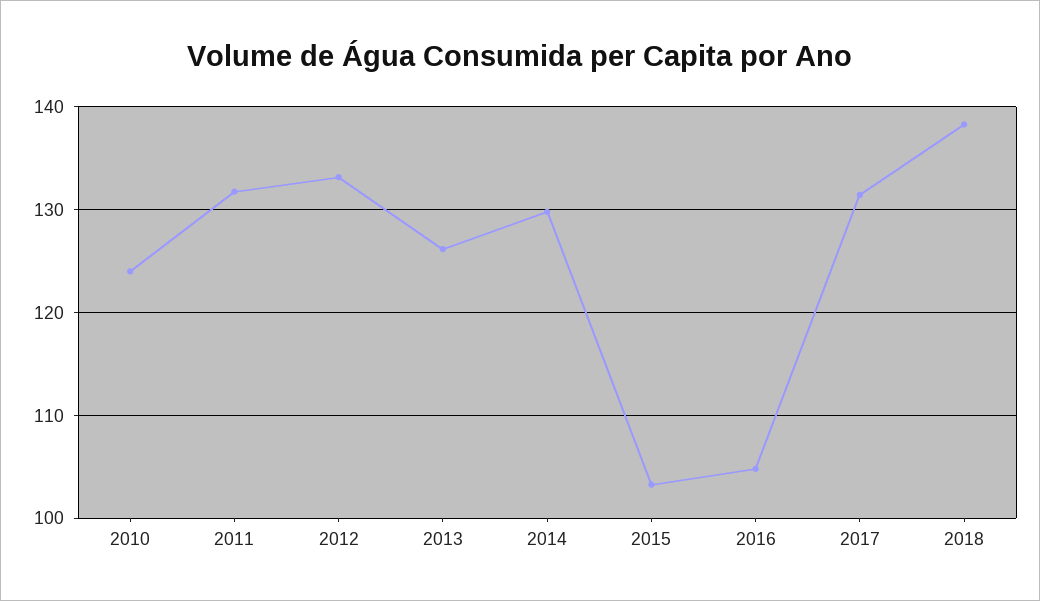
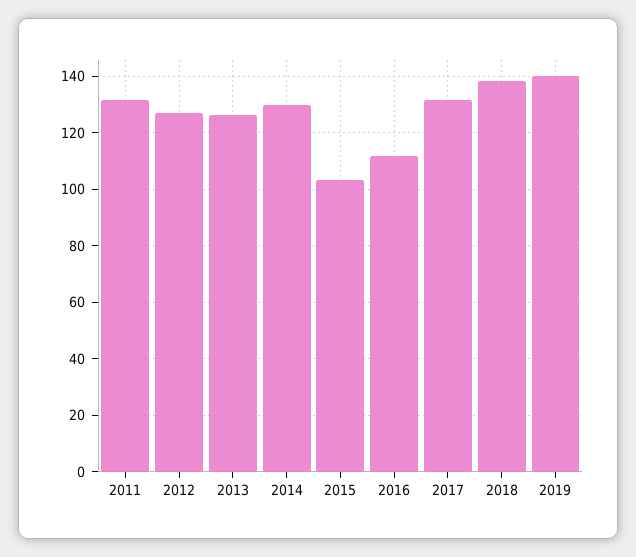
2010: 124 -> none
2012: 133 -> 127.5
2016: 105 -> 112.5
2019: none -> 140

